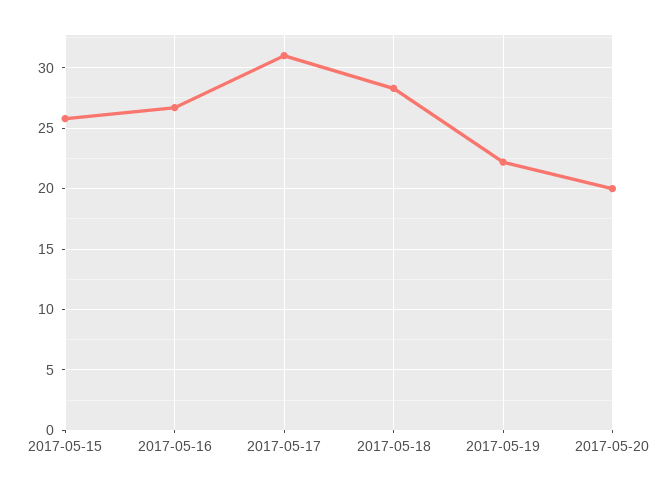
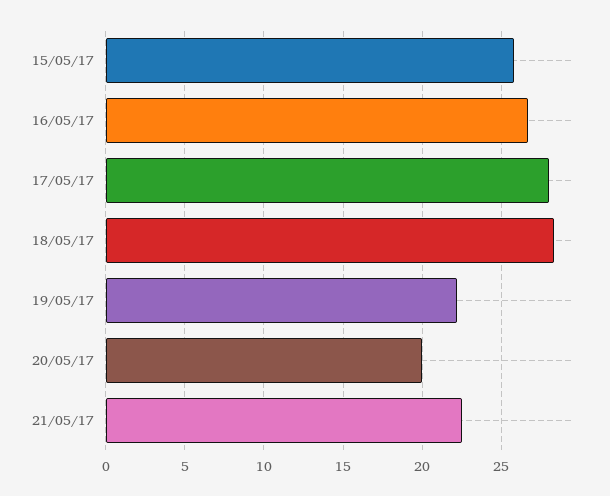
2017-05-17: 31 -> 28
21/05/17: none -> 22.5

